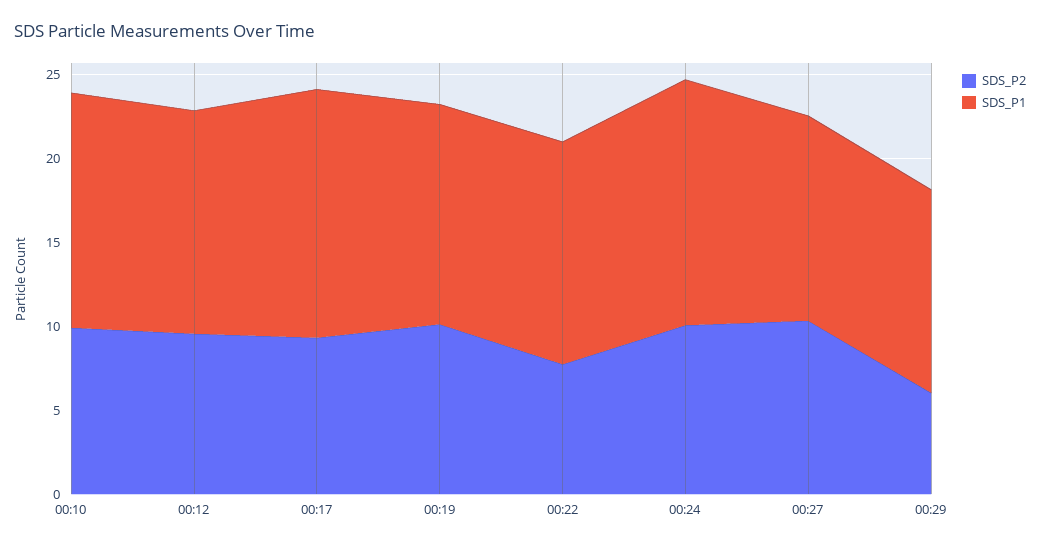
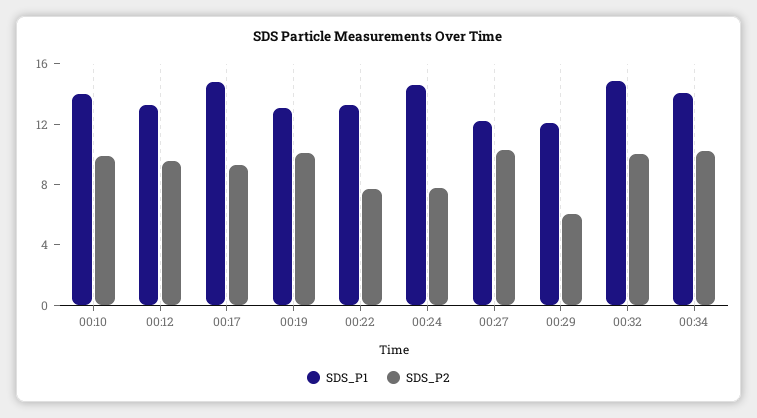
SDS_P2, 00:24: 10 -> 8
SDS_P1, 00:32: none -> 15
SDS_P2, 00:32: none -> 10
SDS_P1, 00:34: none -> 14
SDS_P2, 00:34: none -> 10

